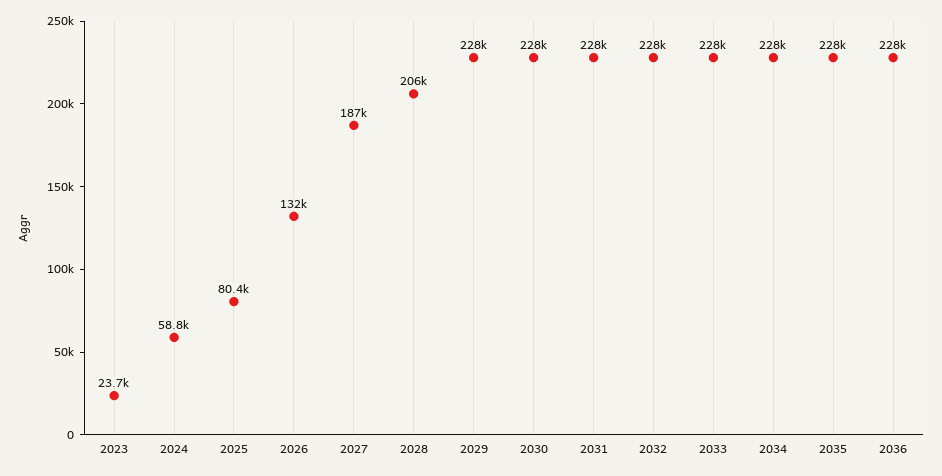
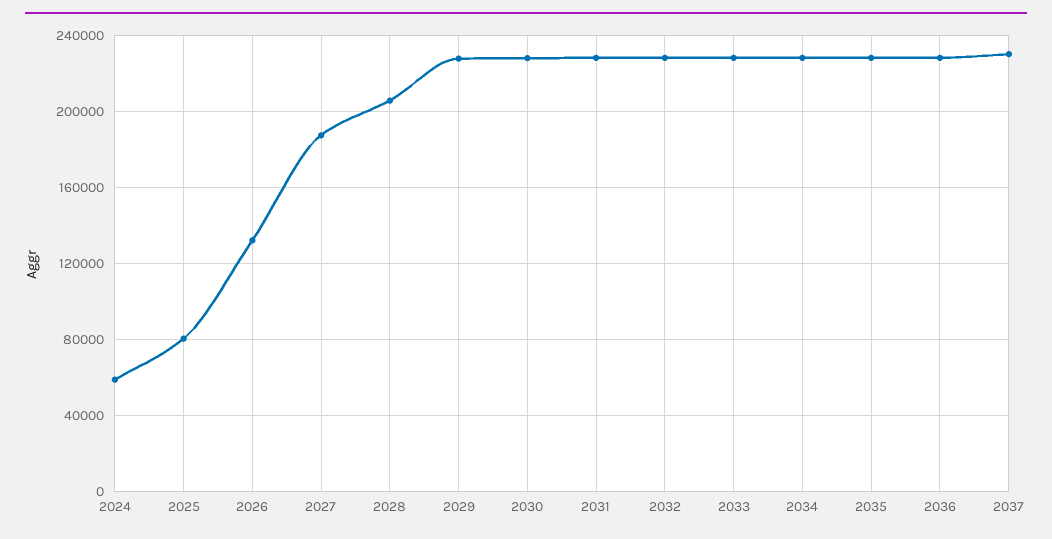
2023: 23700 -> none
2037: none -> 230000

